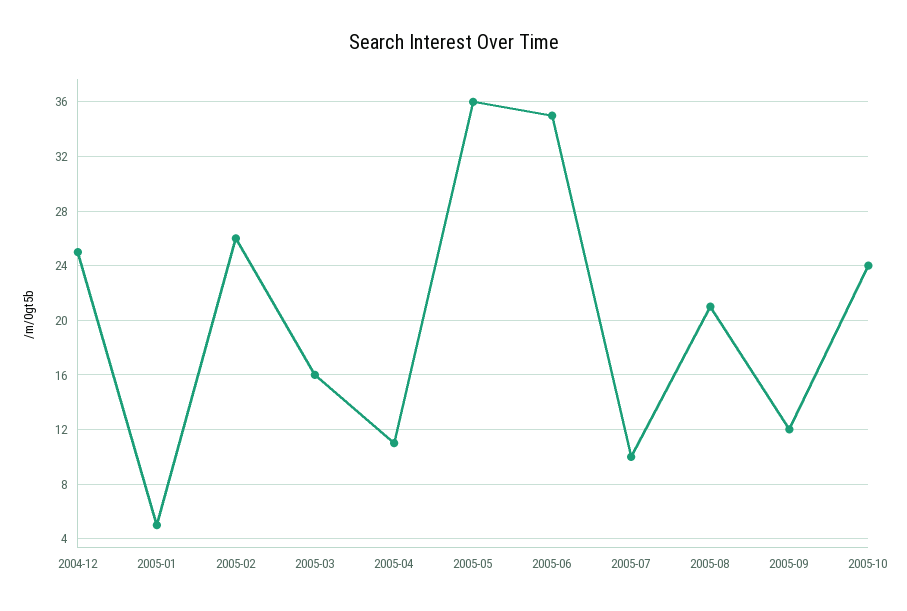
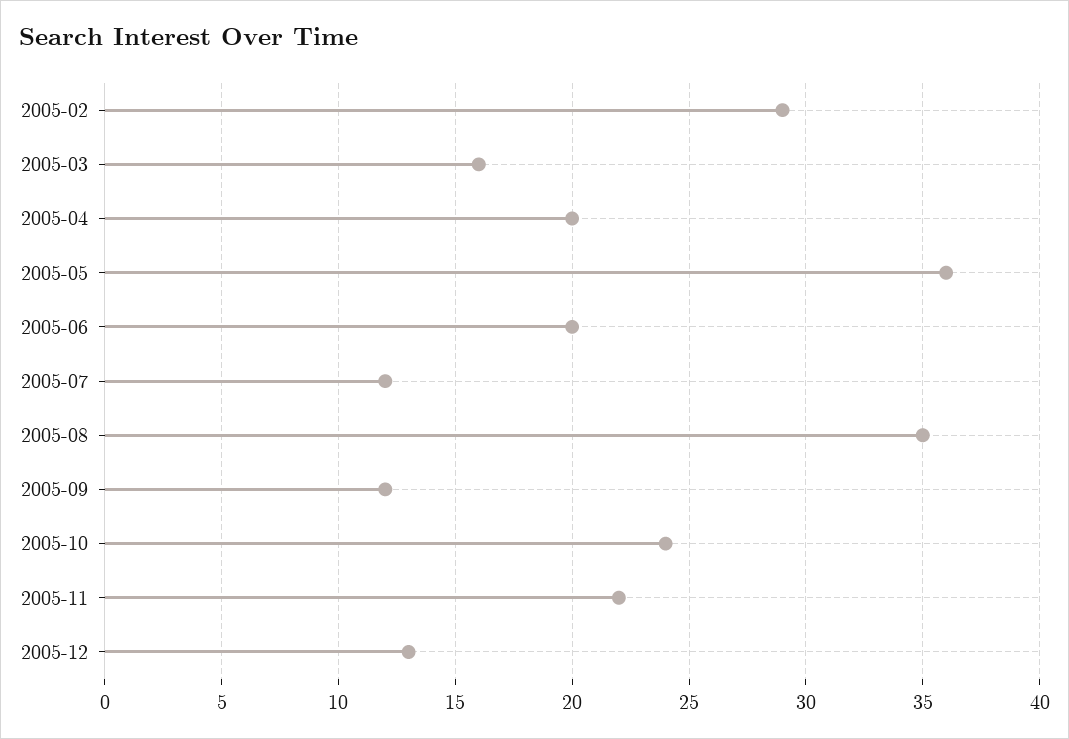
2004-12: 25 -> none
2005-01: 5 -> none
2005-02: 26 -> 29
2005-04: 11 -> 20
2005-06: 35 -> 20
2005-07: 10 -> 12
2005-08: 21 -> 35
2005-11: none -> 22
2005-12: none -> 13

